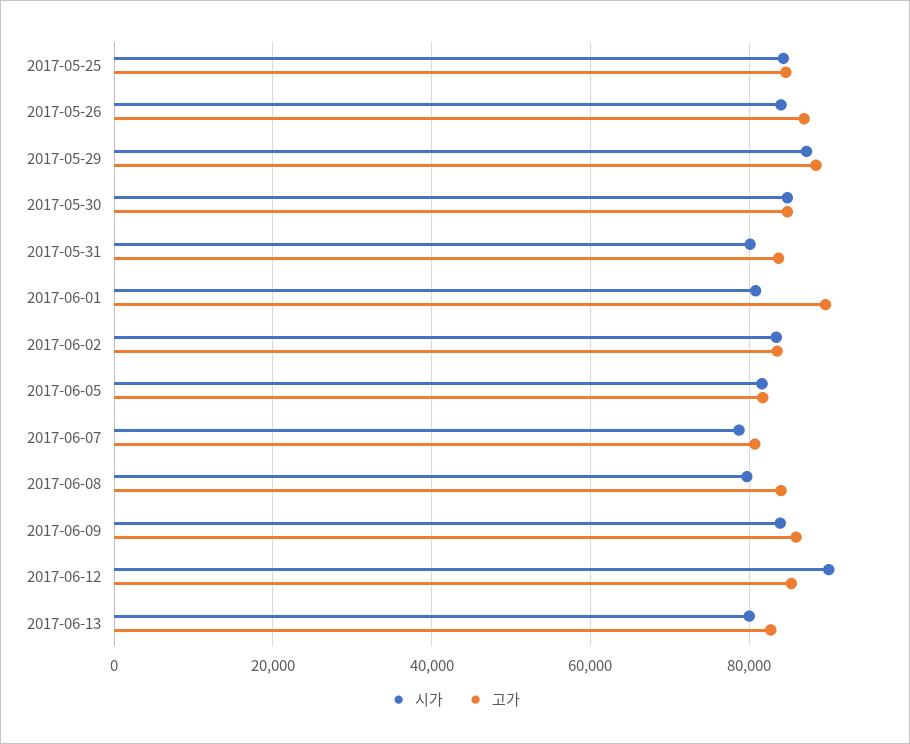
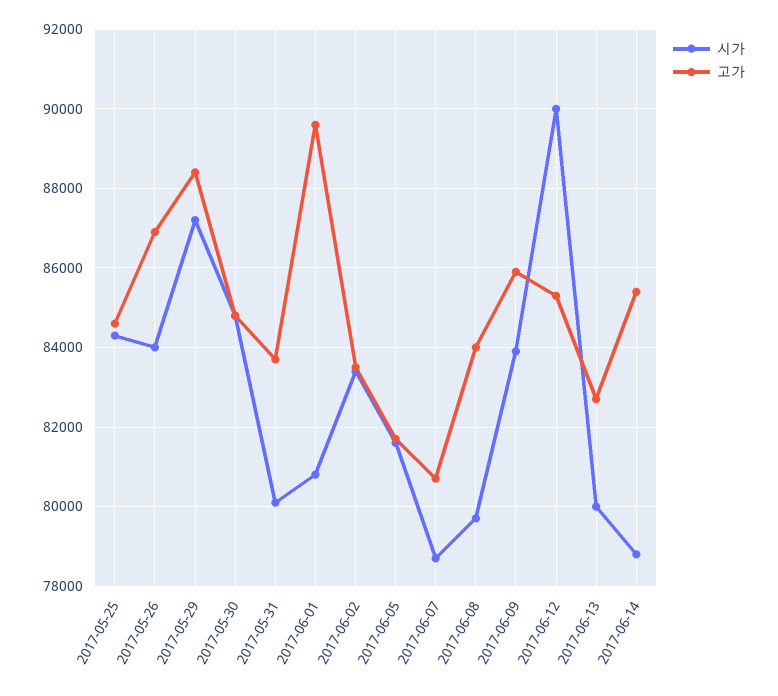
시가, 2017-06-14: none -> 78800
고가, 2017-06-14: none -> 85400

